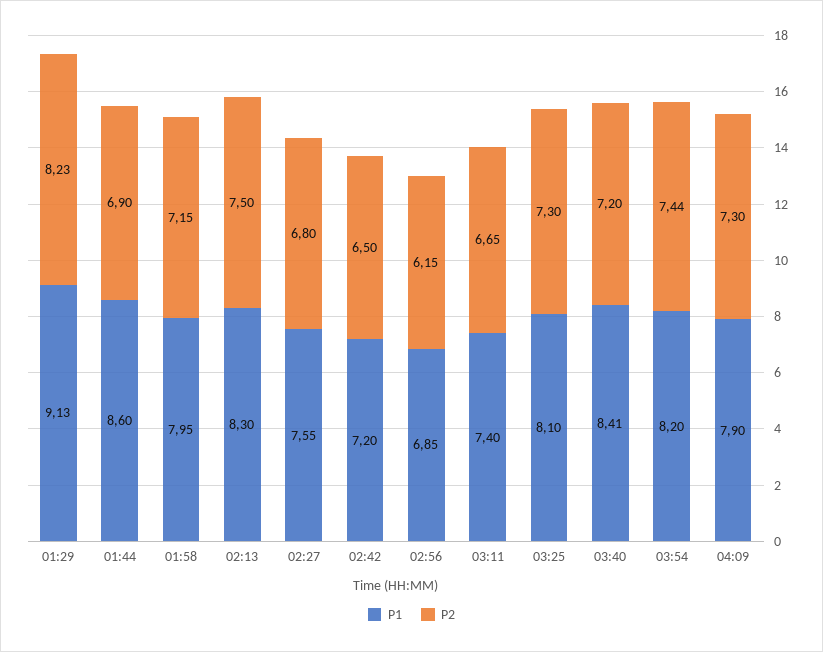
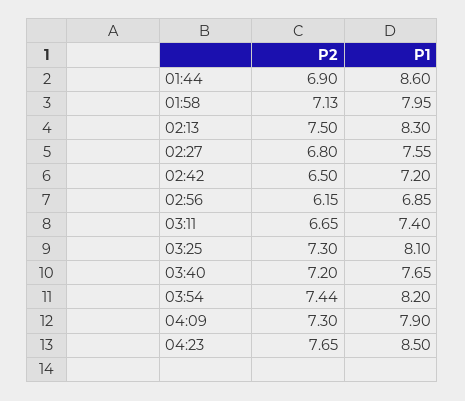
P1, 01:29: 9.13 -> none
P2, 01:29: 8.23 -> none
P2, 01:58: 7.15 -> 7.13
P1, 03:40: 8.41 -> 7.65
P2, 04:23: none -> 7.65
P1, 04:23: none -> 8.5

